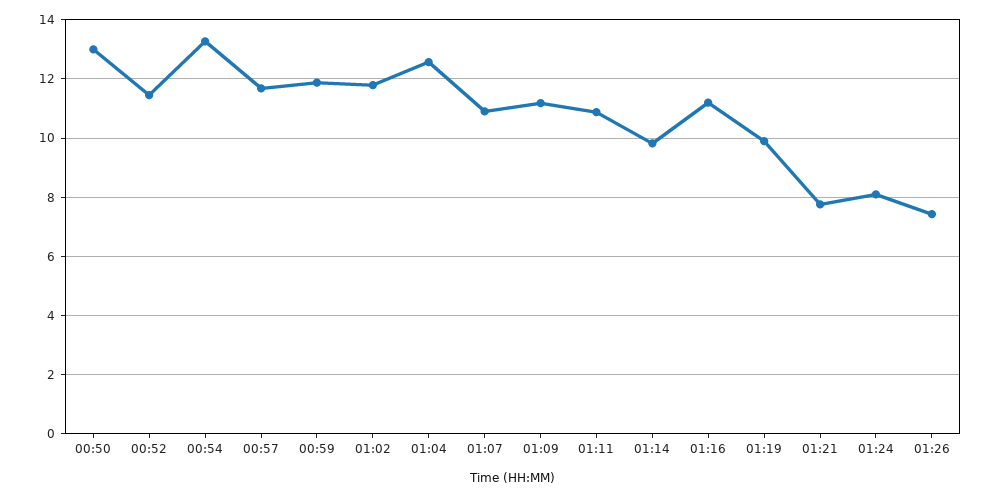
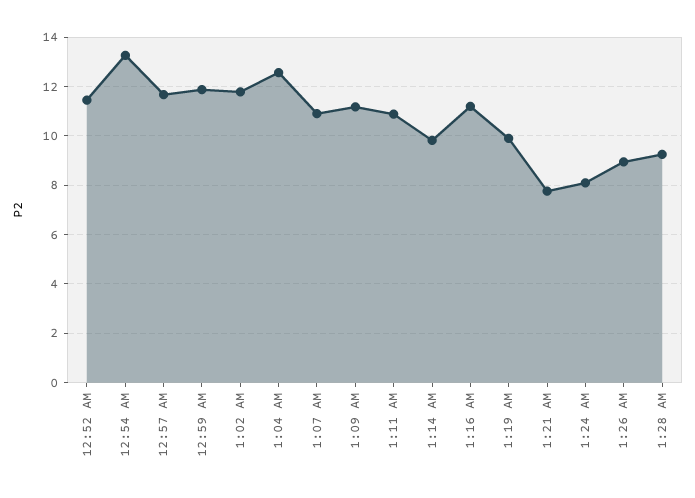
00:50: 13 -> none
01:26: 7.5 -> 9
1:28 AM: none -> 9.25

